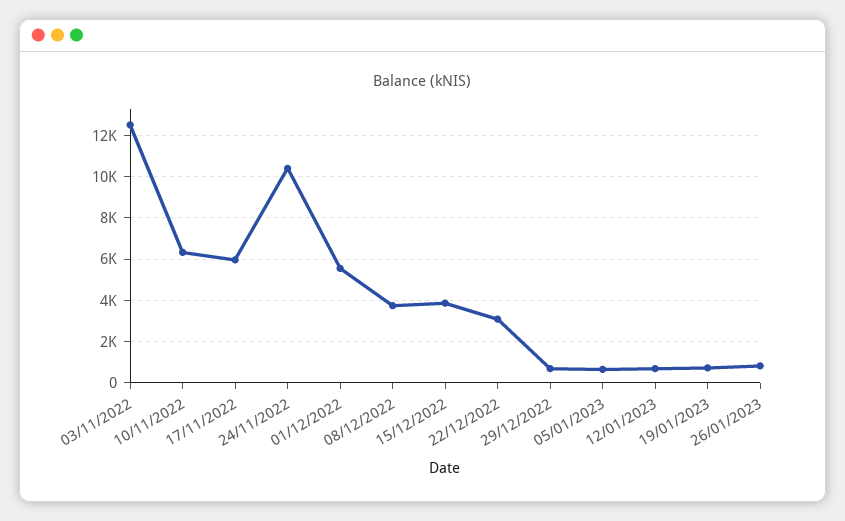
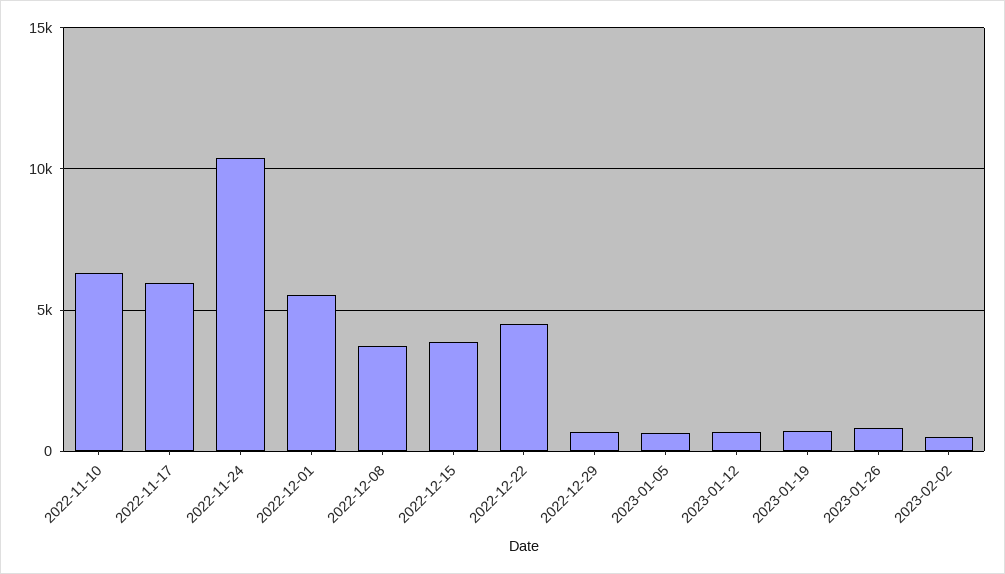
03/11/2022: 12500 -> none
22/12/2022: 3000 -> 4500
2023-02-02: none -> 500

